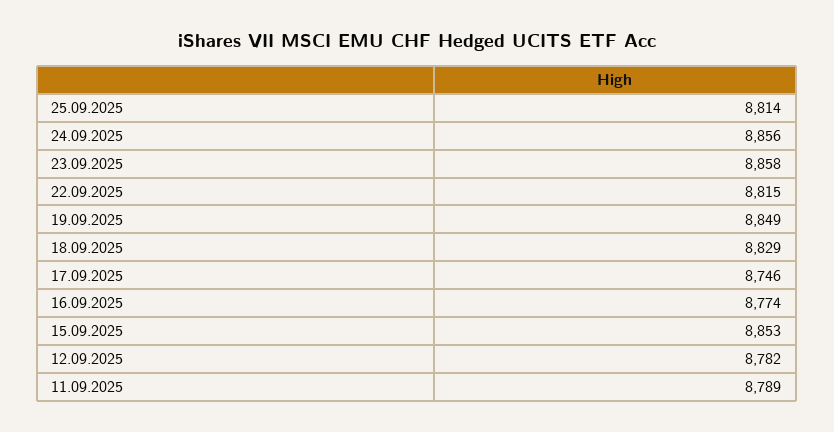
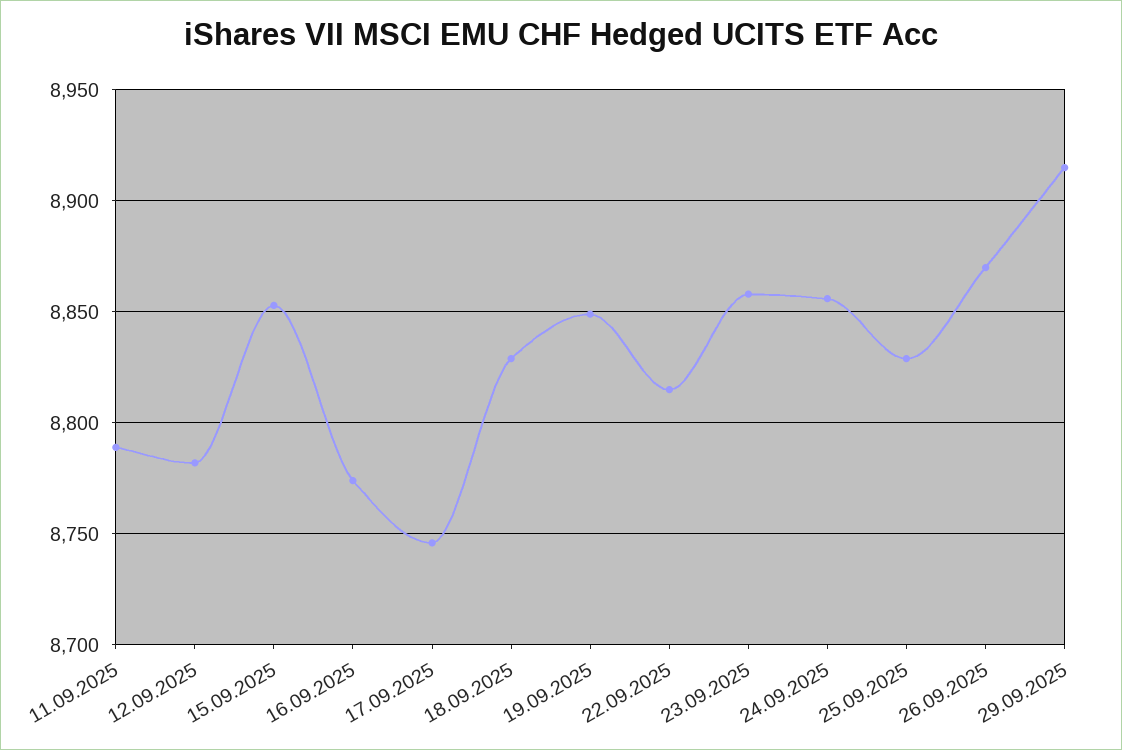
25.09.2025: 8814 -> 8830
26.09.2025: none -> 8870
29.09.2025: none -> 8915

